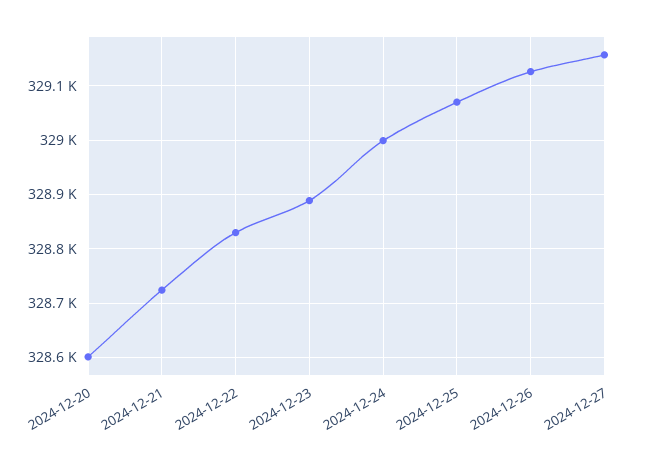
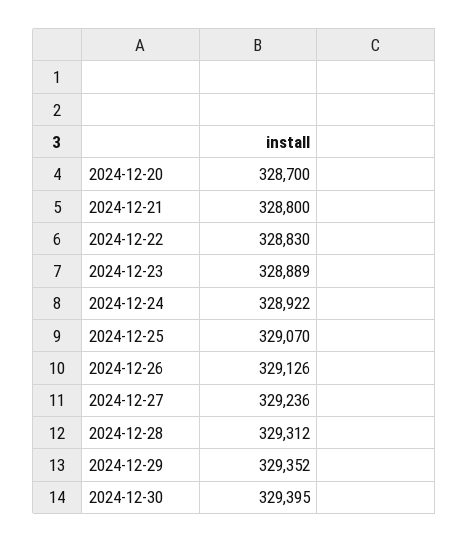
2024-12-20: 328600 -> 328700
2024-12-21: 328720 -> 328800
2024-12-24: 329000 -> 328922
2024-12-27: 329160 -> 329236
2024-12-28: none -> 329312
2024-12-29: none -> 329352
2024-12-30: none -> 329395

